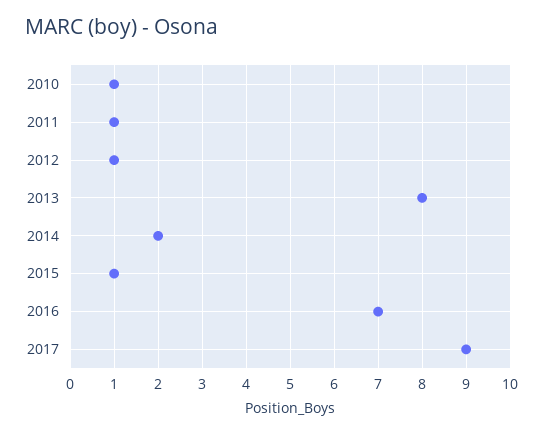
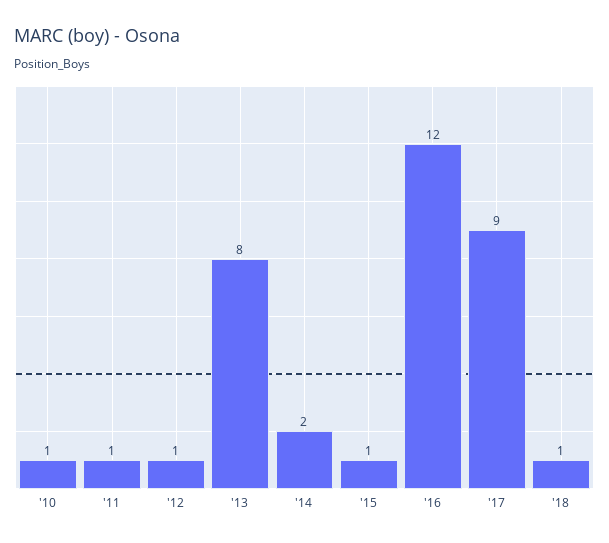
2016: 7 -> 12
'18: none -> 1

